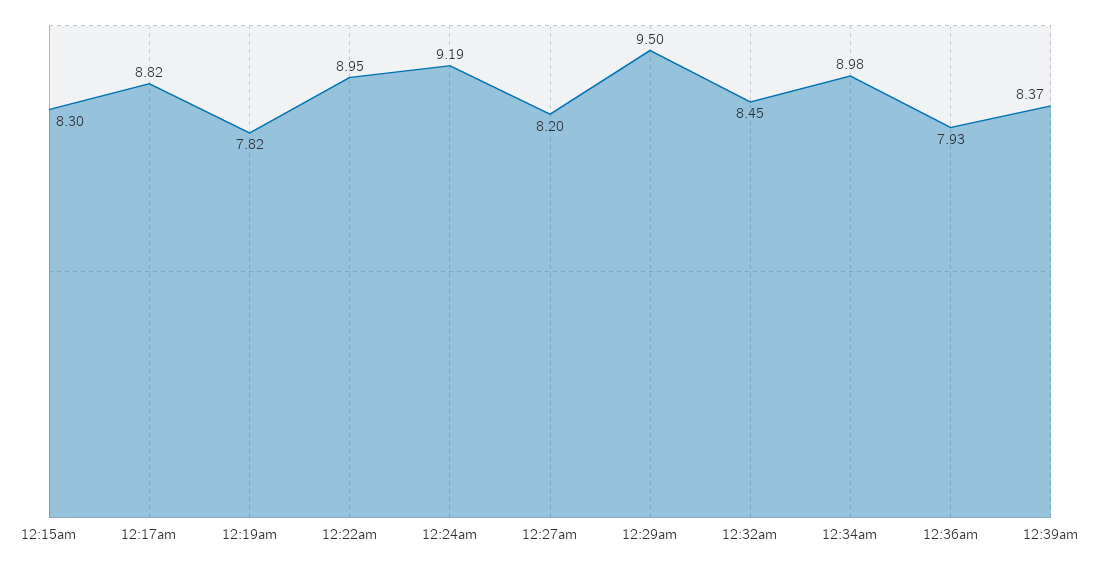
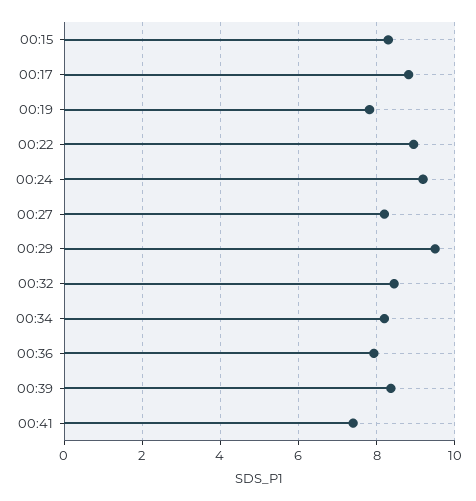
12:34am: 8.98 -> 8.2
00:41: none -> 7.4

